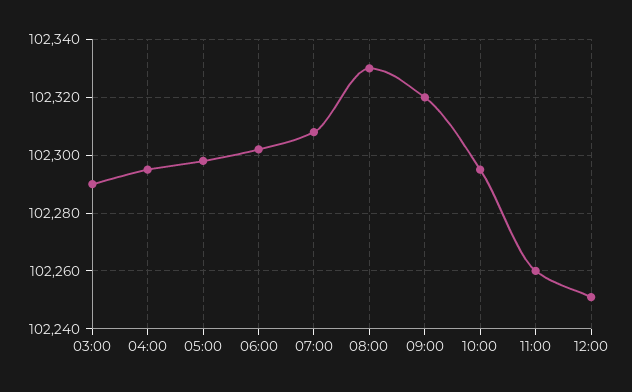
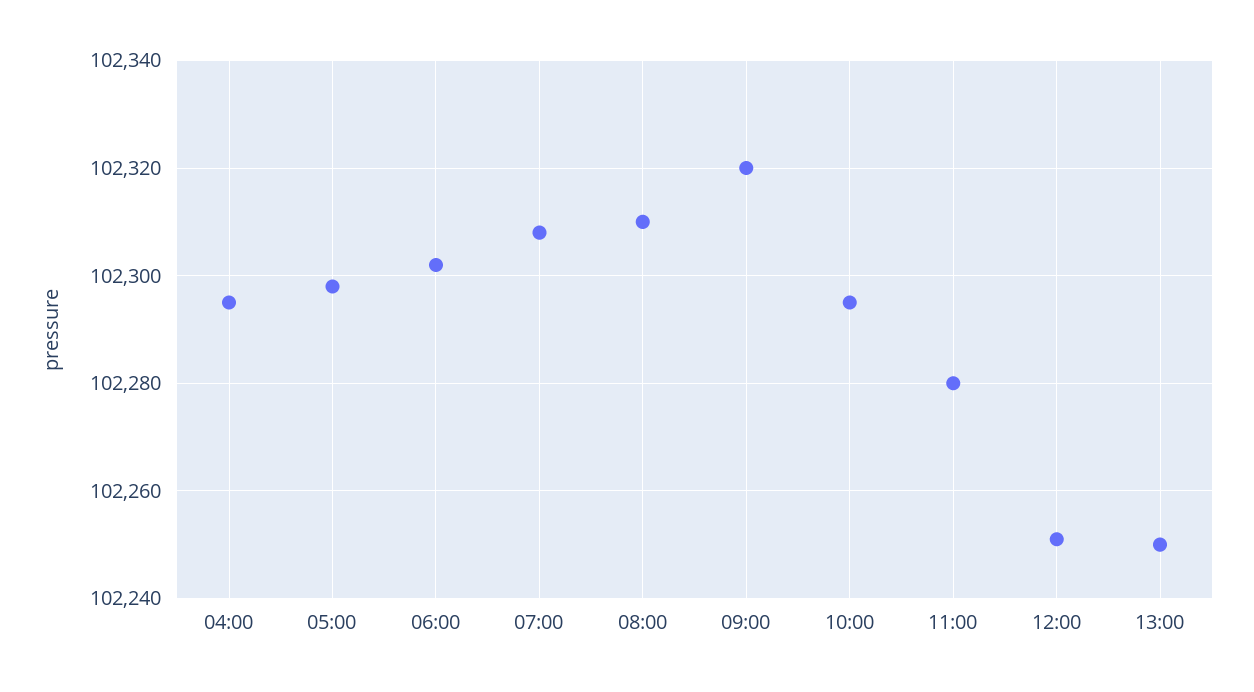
03:00: 102290 -> none
08:00: 102330 -> 102310
11:00: 102260 -> 102280
13:00: none -> 102250

